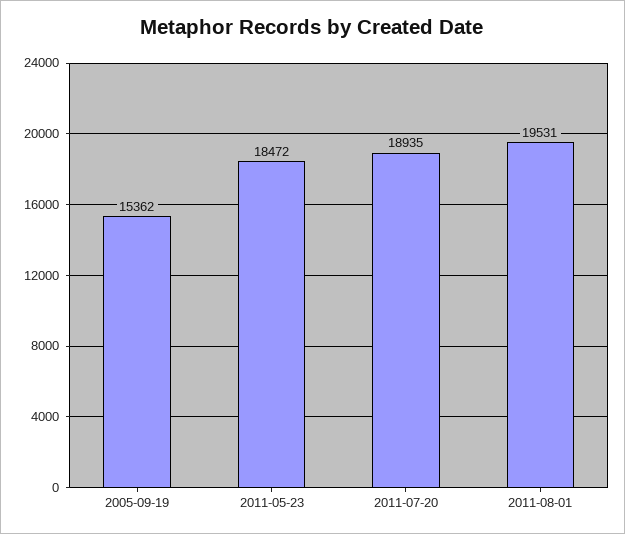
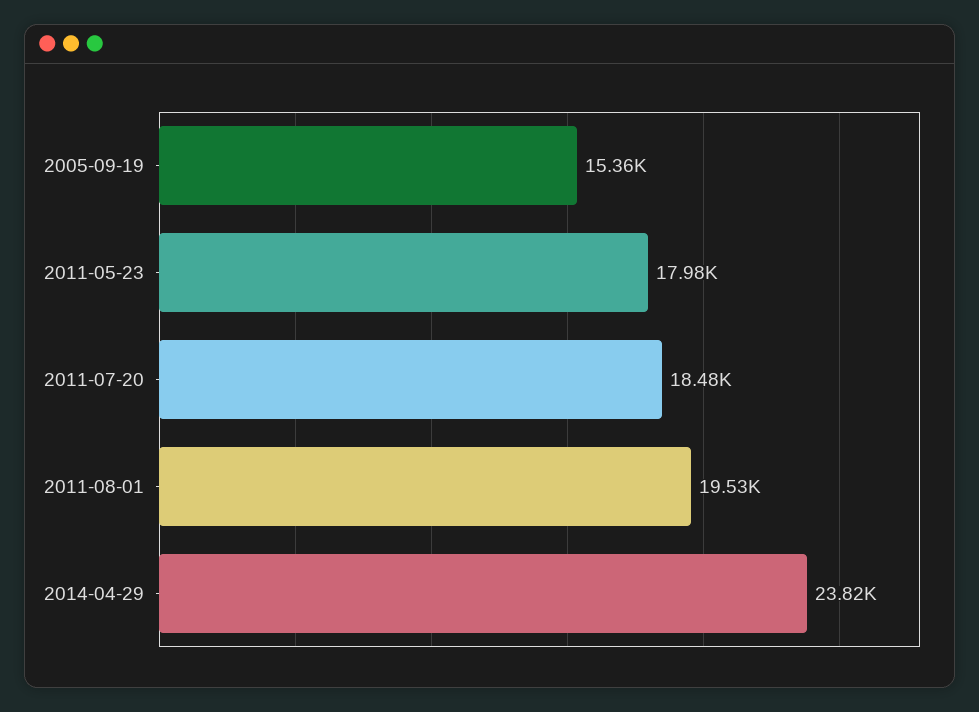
2011-05-23: 18472 -> 17980
2011-07-20: 18935 -> 18480
2014-04-29: none -> 23820

